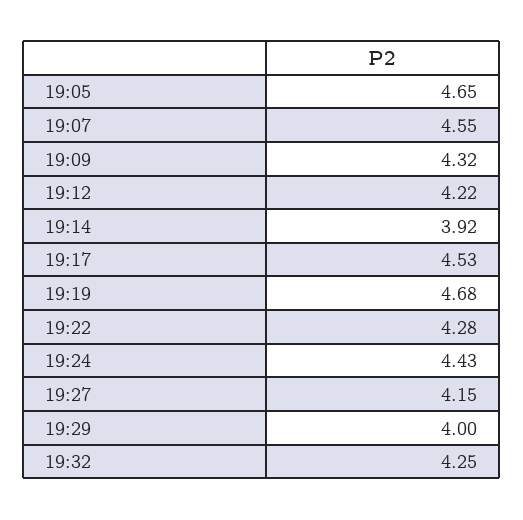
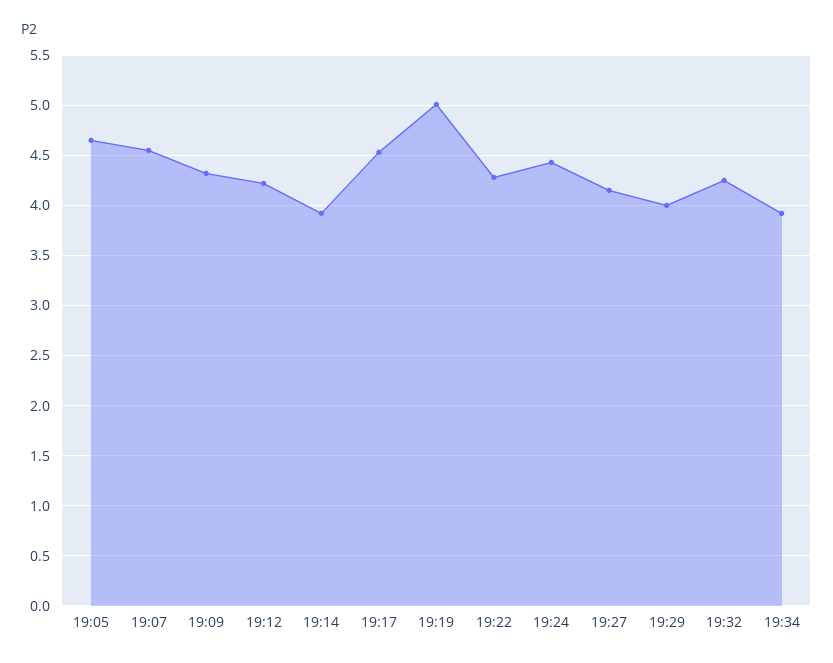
19:19: 4.68 -> 5
19:34: none -> 3.9

